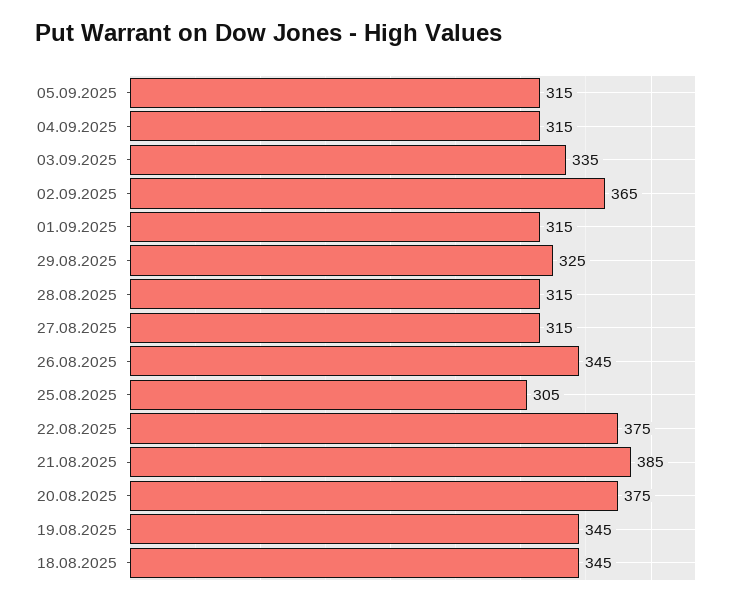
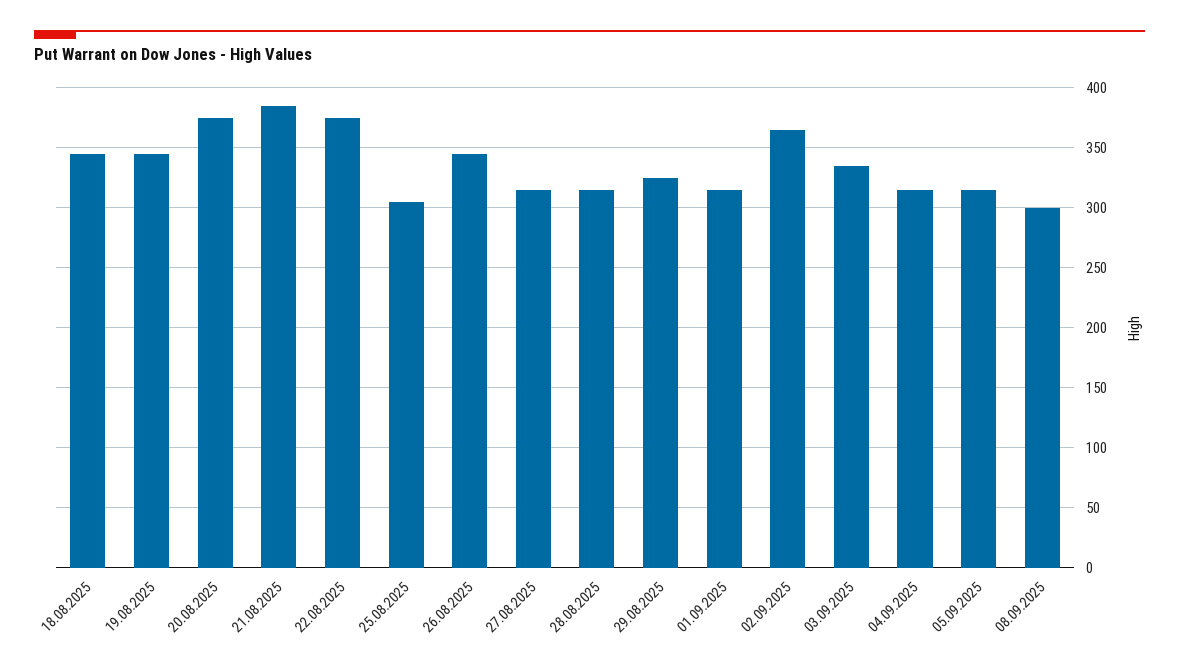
08.09.2025: none -> 300

